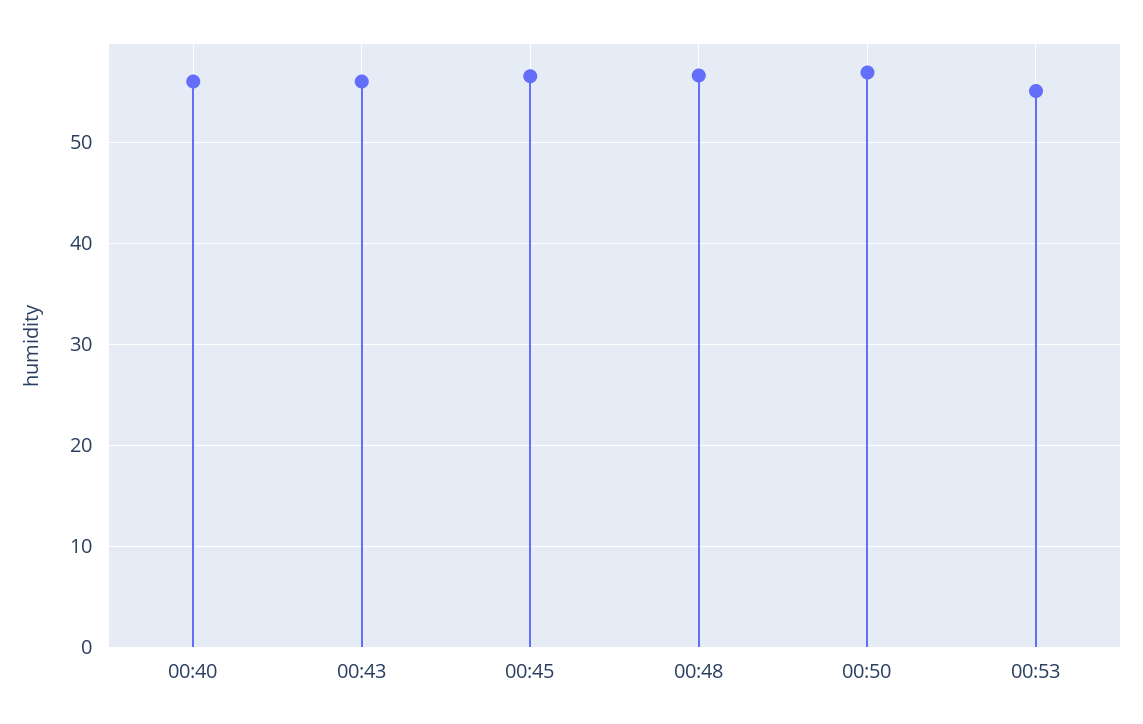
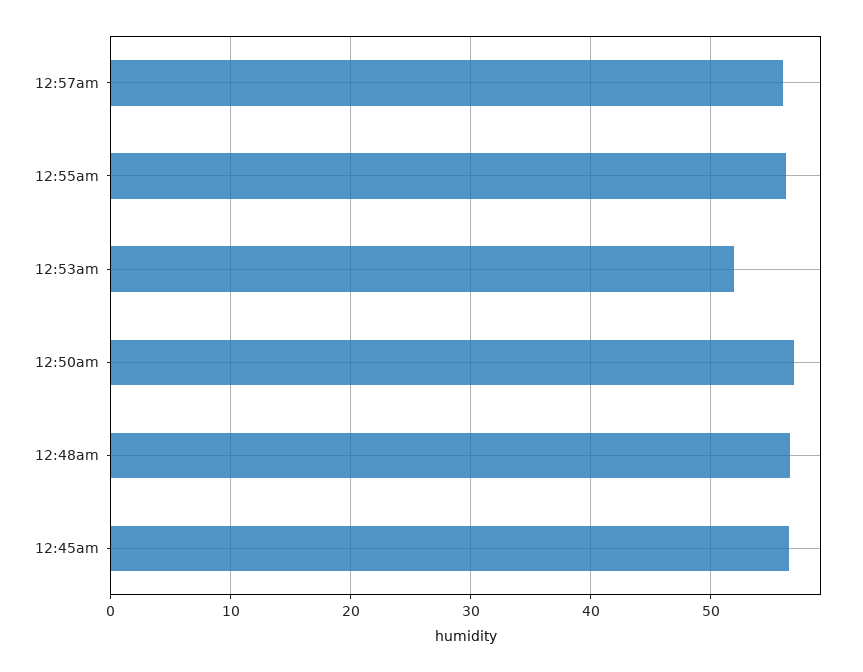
00:40: 56 -> none
00:43: 56 -> none
00:53: 55 -> 52
12:57am: none -> 56
12:55am: none -> 56

